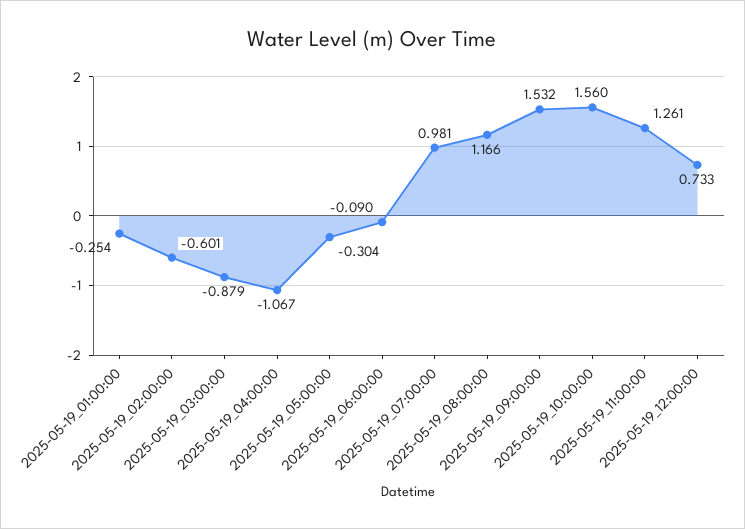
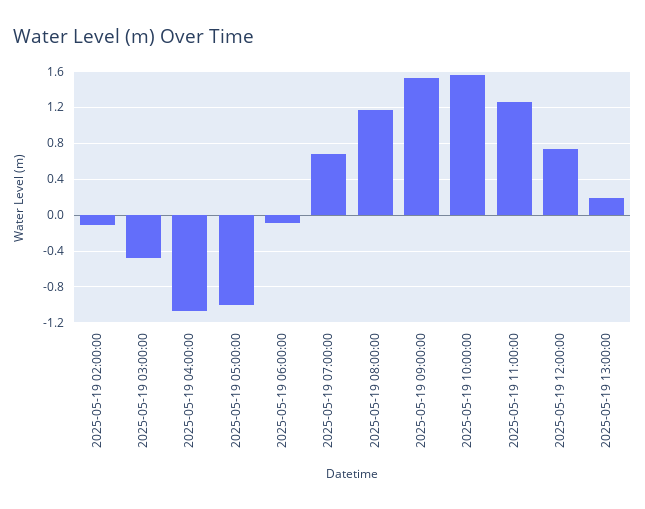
2025-05-19_01:00:00: -0.254 -> none
2025-05-19_02:00:00: -0.601 -> -0.1
2025-05-19_03:00:00: -0.879 -> -0.5
2025-05-19_05:00:00: -0.304 -> -1
2025-05-19_07:00:00: 0.981 -> 0.7
2025-05-19 13:00:00: none -> 0.2

